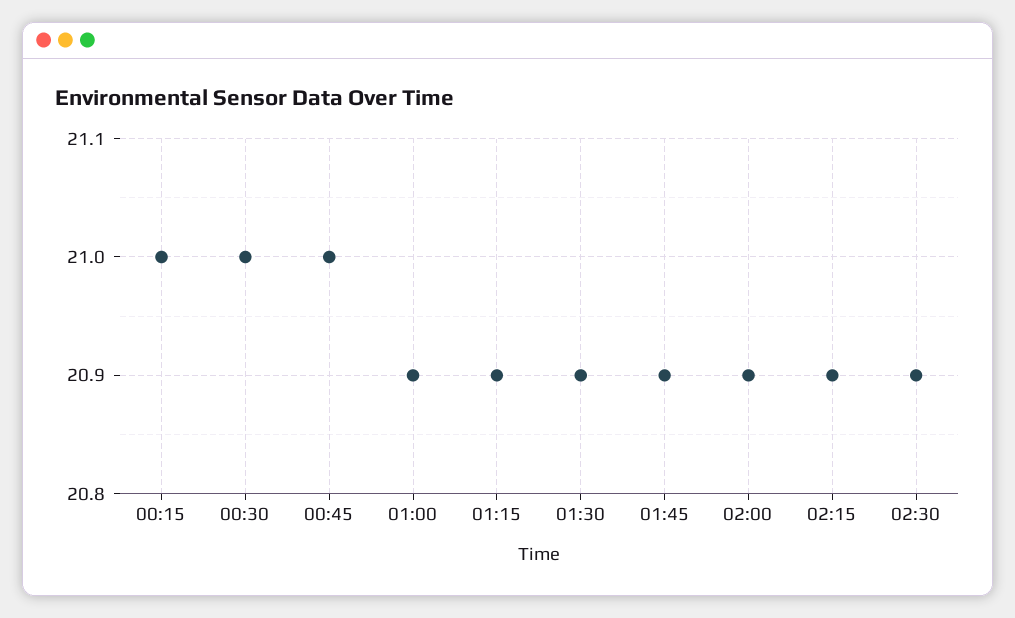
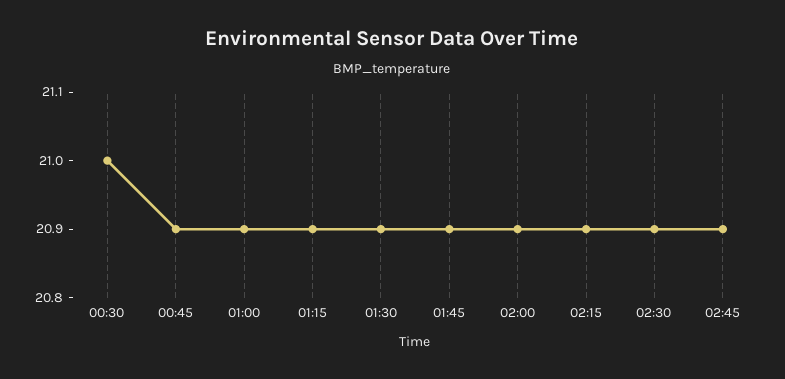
00:15: 21 -> none
00:45: 21 -> 20.9
02:45: none -> 20.9

